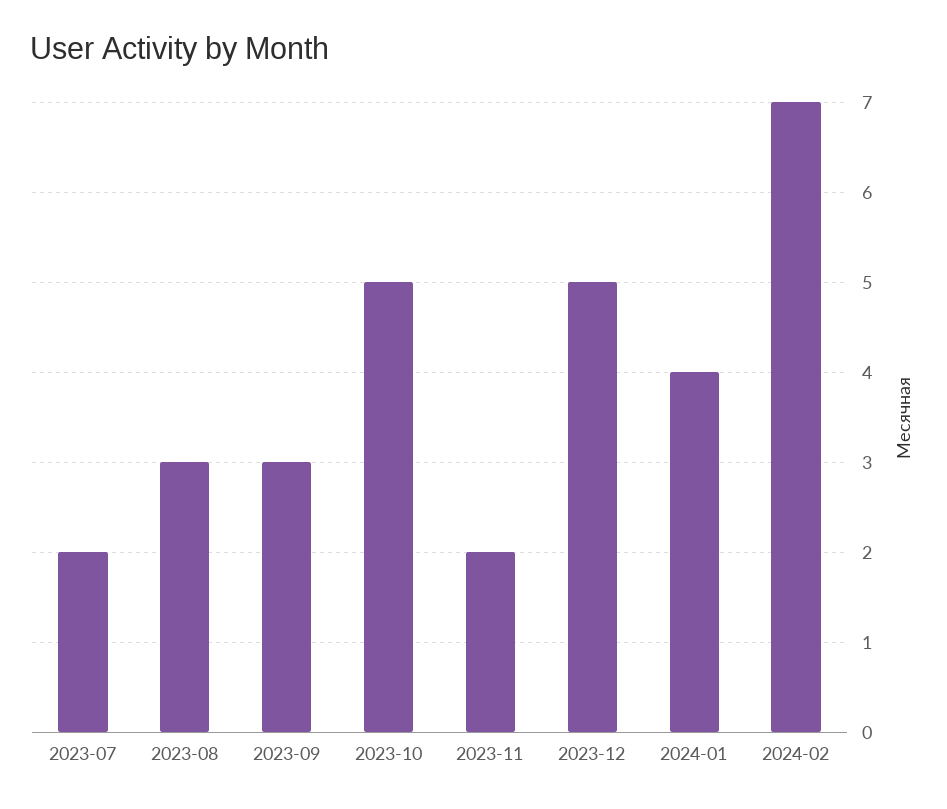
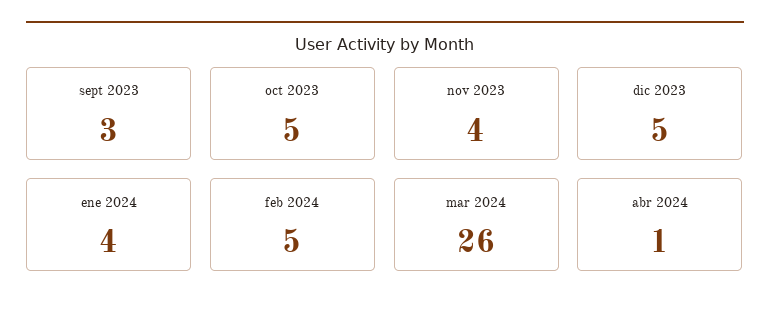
2023-07: 2 -> none
2023-08: 3 -> none
2023-11: 2 -> 4
2024-02: 7 -> 5
mar 2024: none -> 26
abr 2024: none -> 1

